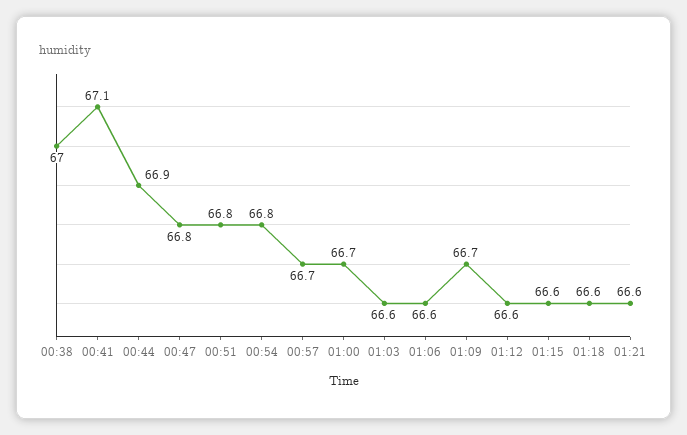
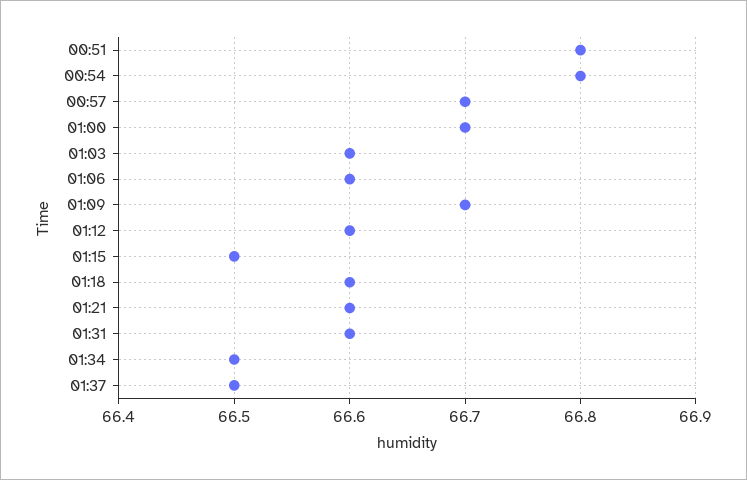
00:38: 67 -> none
00:41: 67.1 -> none
00:44: 66.9 -> none
00:47: 66.8 -> none
01:15: 66.6 -> 66.5
01:31: none -> 66.6
01:34: none -> 66.5
01:37: none -> 66.5

